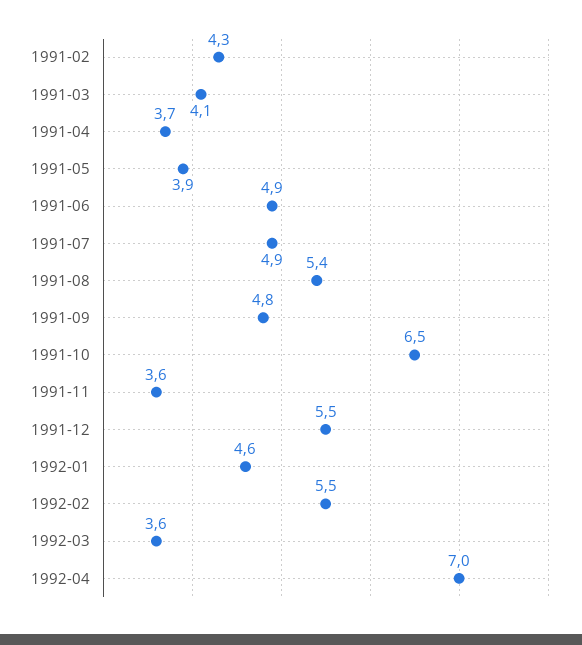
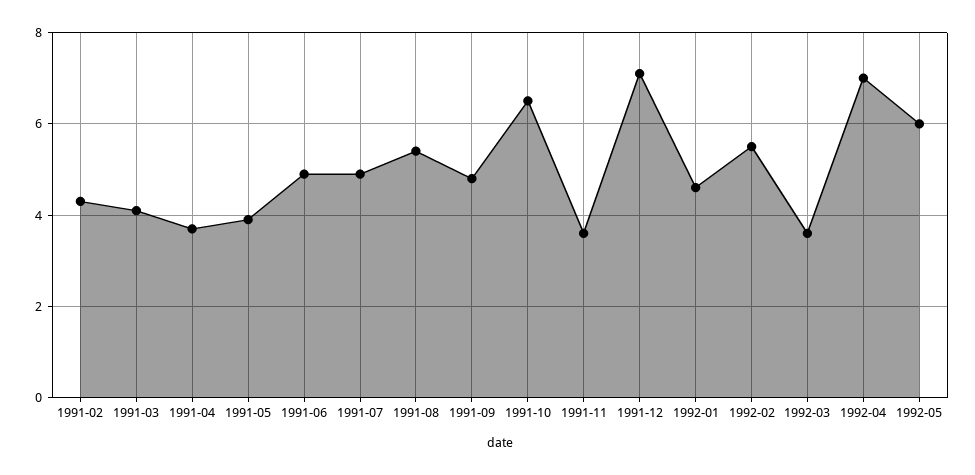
1991-12: 5.5 -> 7
1992-05: none -> 6

